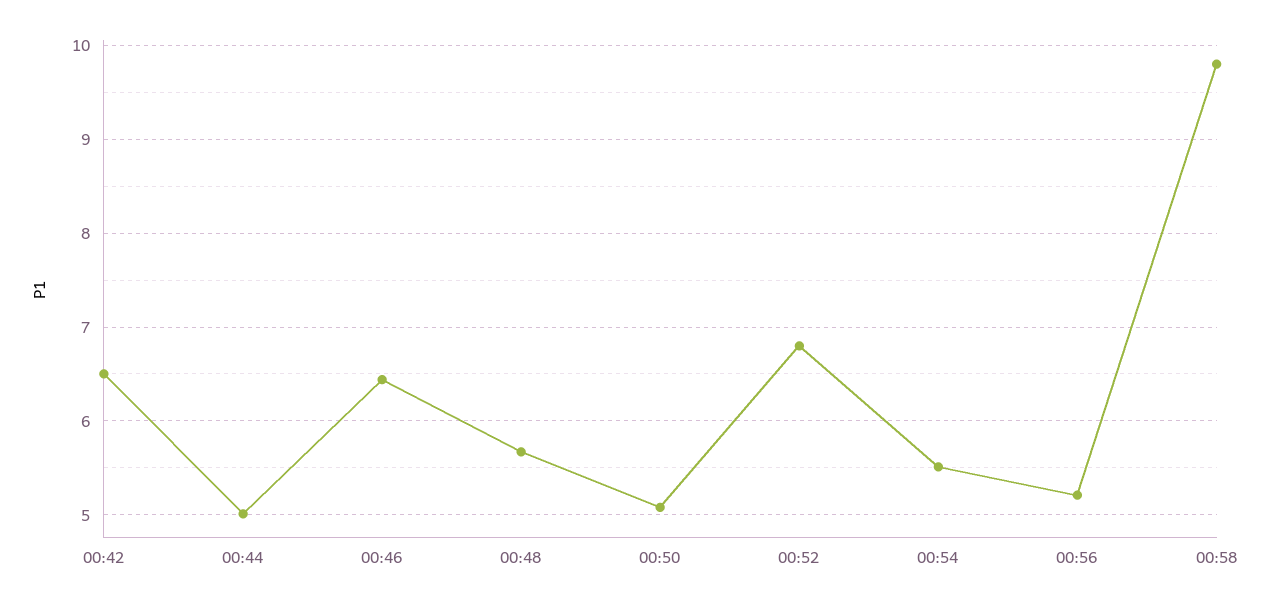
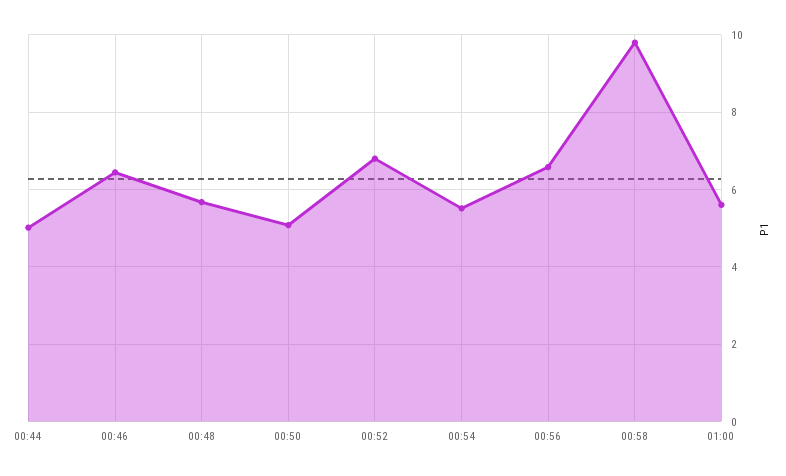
00:42: 6.5 -> none
00:56: 5.2 -> 6.6
01:00: none -> 5.6

